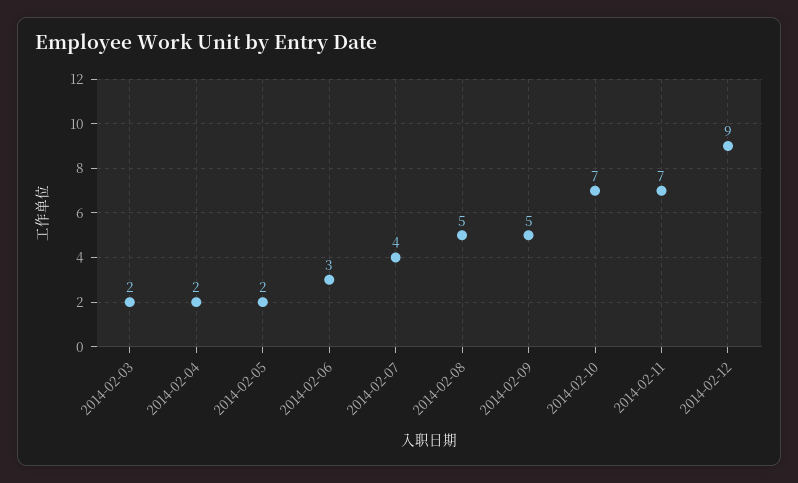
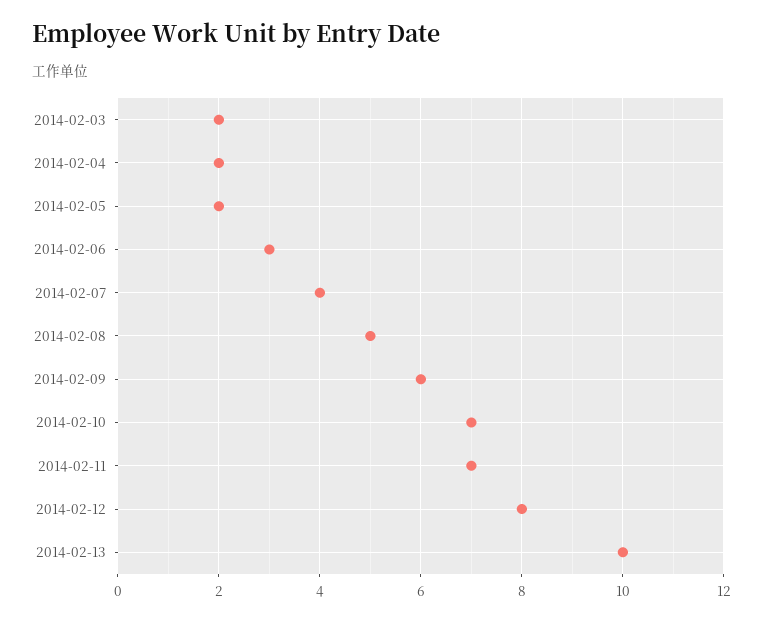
2014-02-09: 5 -> 6
2014-02-12: 9 -> 8
2014-02-13: none -> 10

